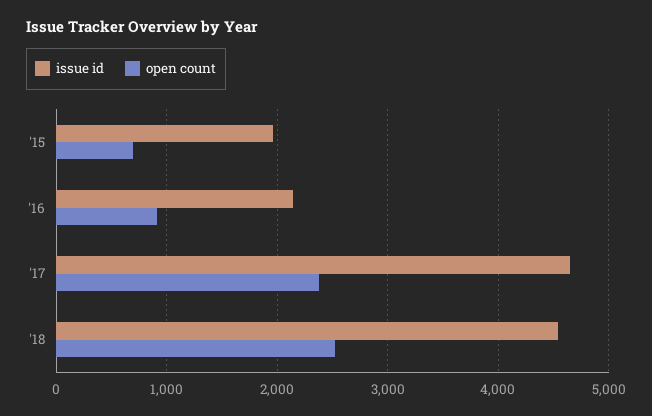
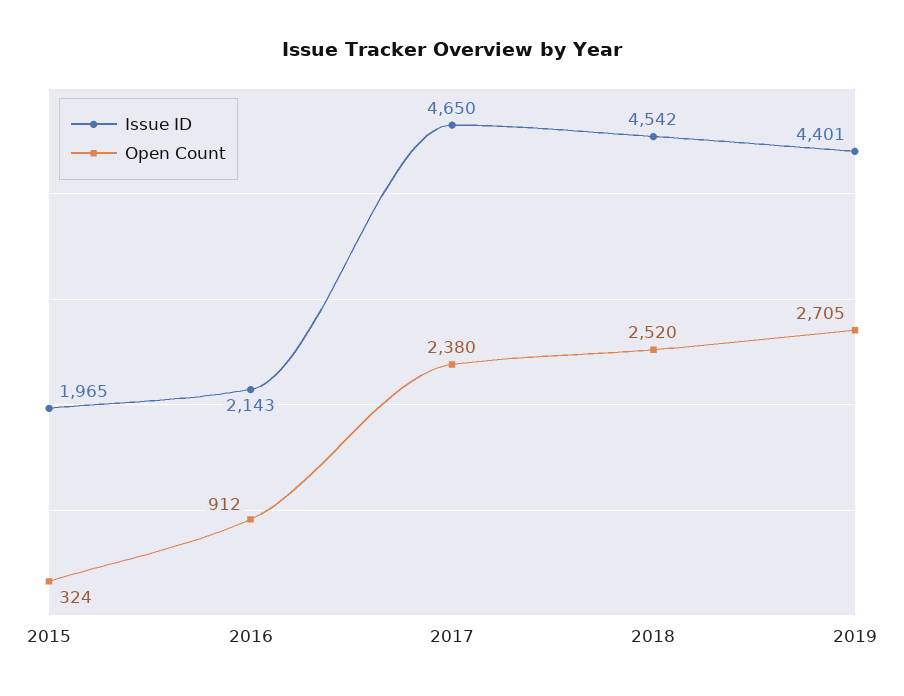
open count, '15: 700 -> 324
issue id, 2019: none -> 4401
open count, 2019: none -> 2705

